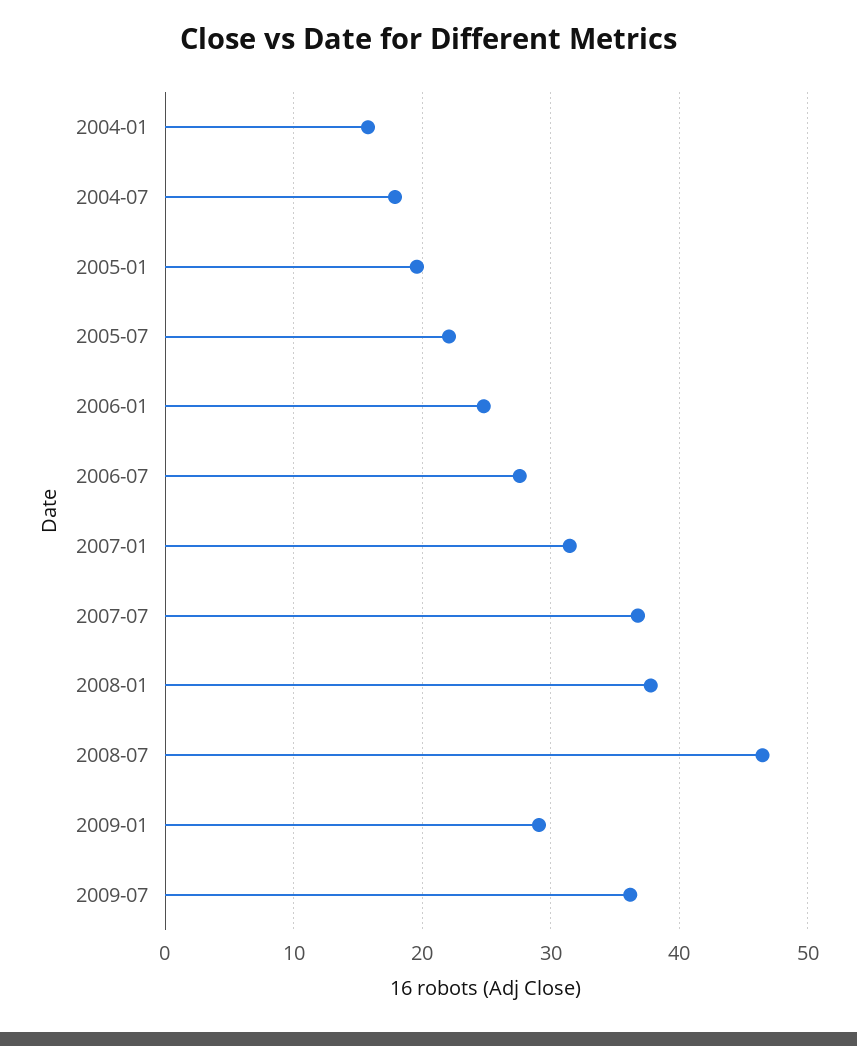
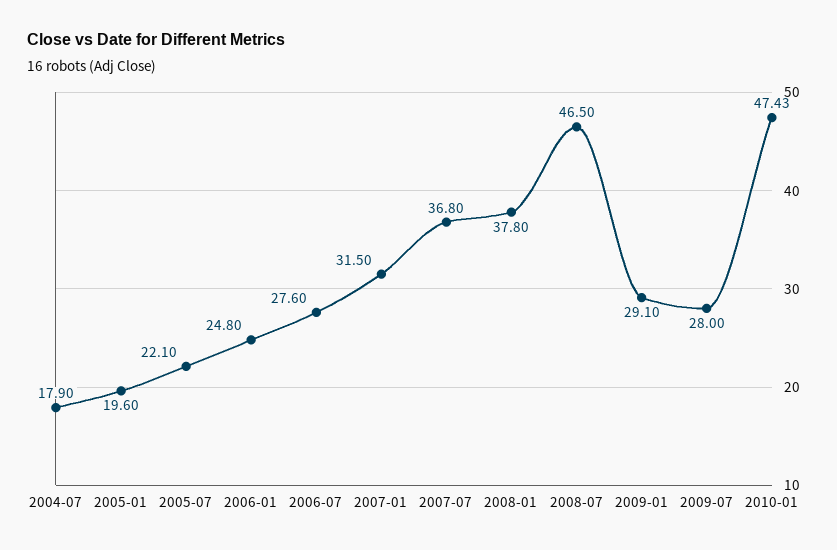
2004-01: 16 -> none
2009-07: 36 -> 28
2010-01: none -> 47.43

